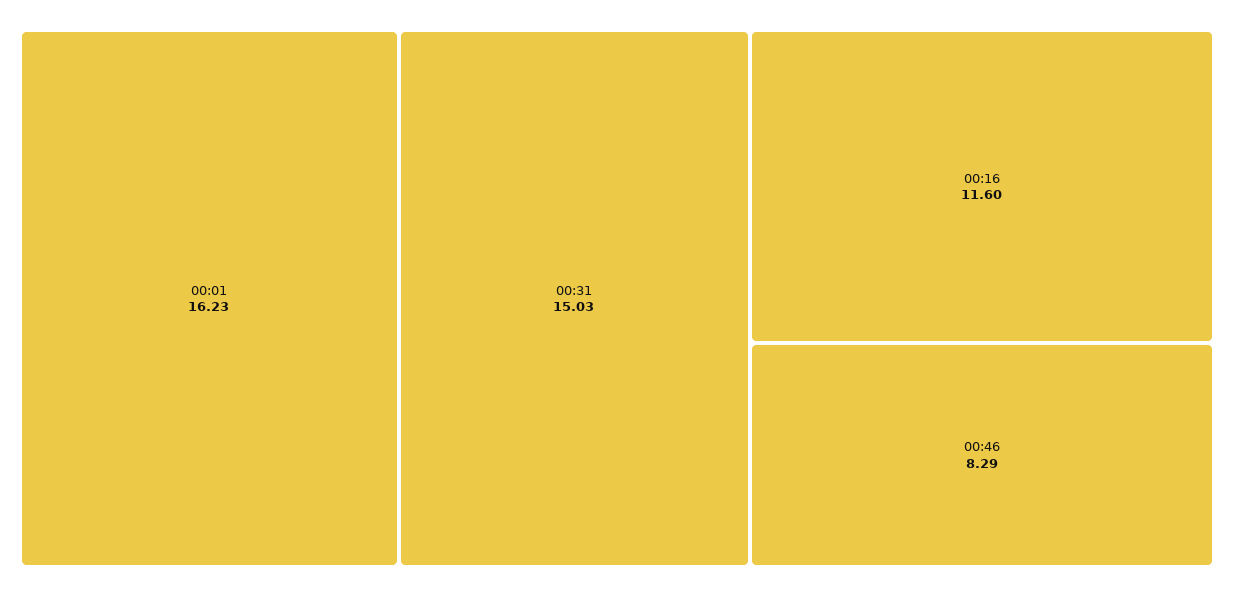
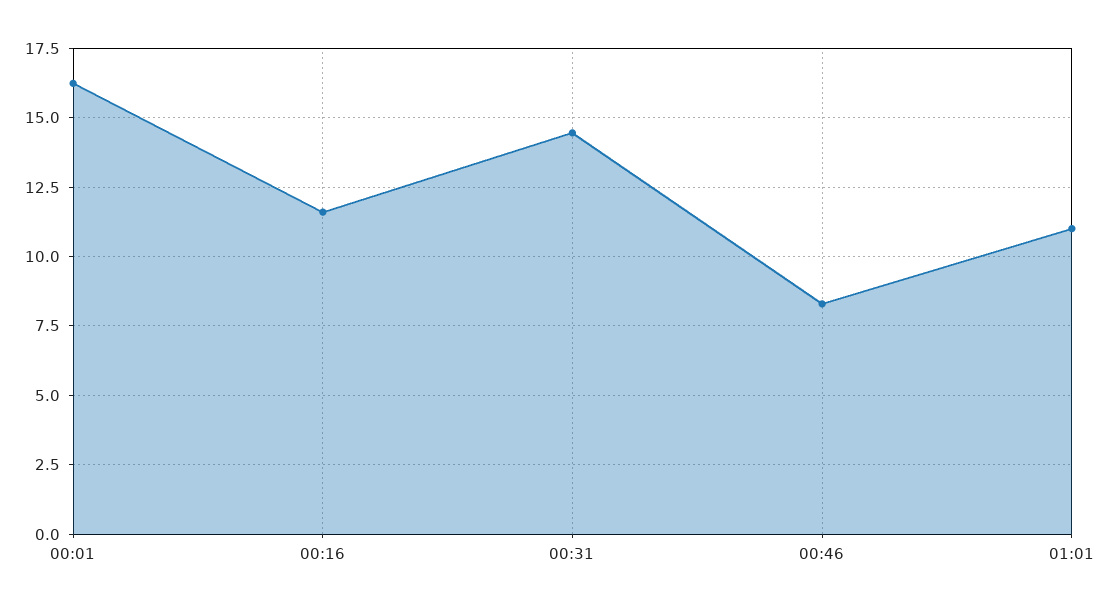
00:31: 15.03 -> 14.5
01:01: none -> 11

